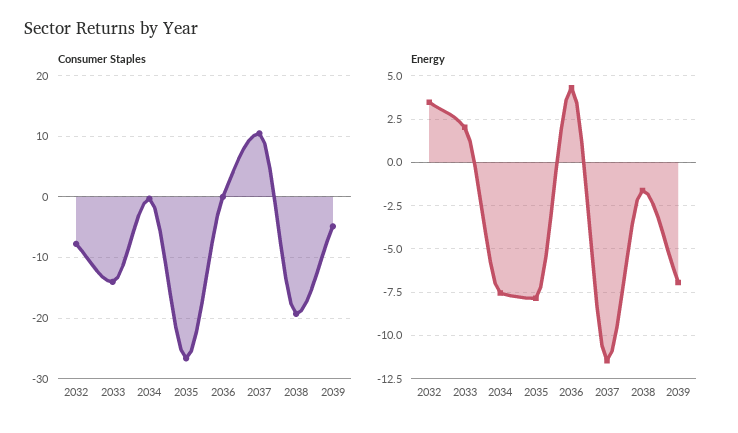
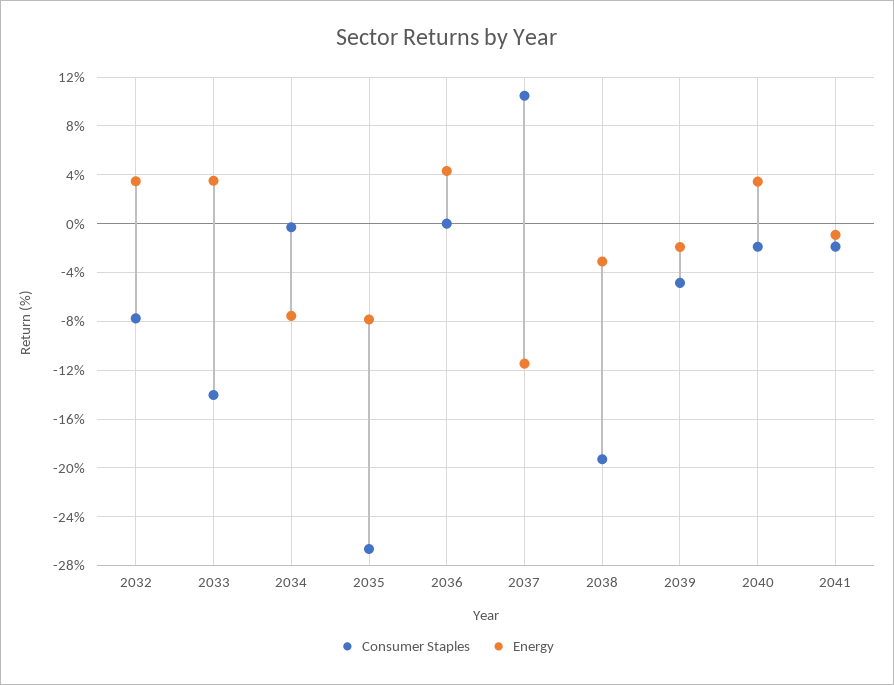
Energy, 2033: 2 -> 3.5
Energy, 2038: -1.5 -> -3
Energy, 2039: -7 -> -2
Consumer Staples, 2040: none -> -2
Energy, 2040: none -> 3.5
Consumer Staples, 2041: none -> -2
Energy, 2041: none -> -1

